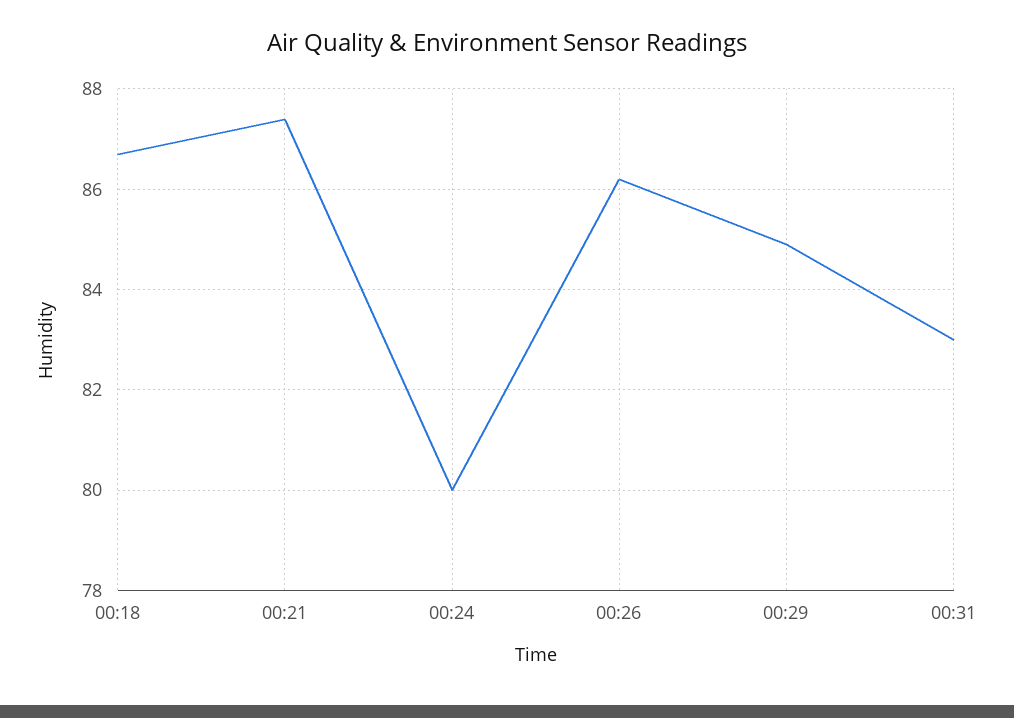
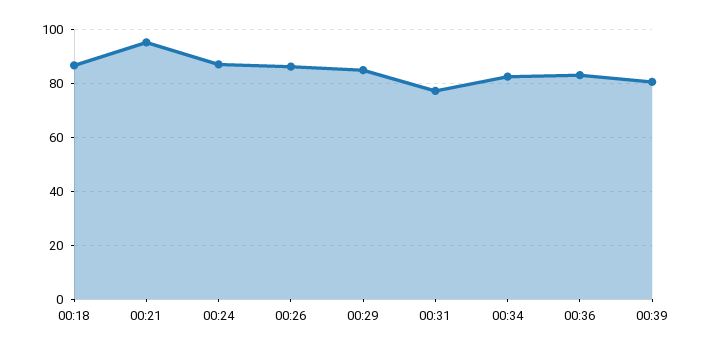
00:21: 87.5 -> 95
00:24: 80 -> 87.5
00:31: 83 -> 77.5
00:34: none -> 82.5
00:36: none -> 82.5
00:39: none -> 80

